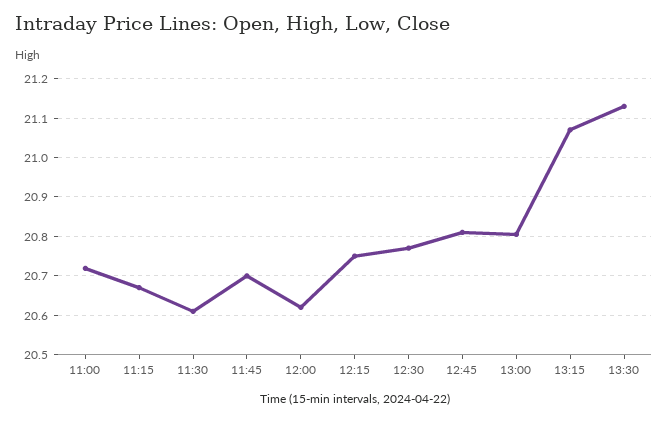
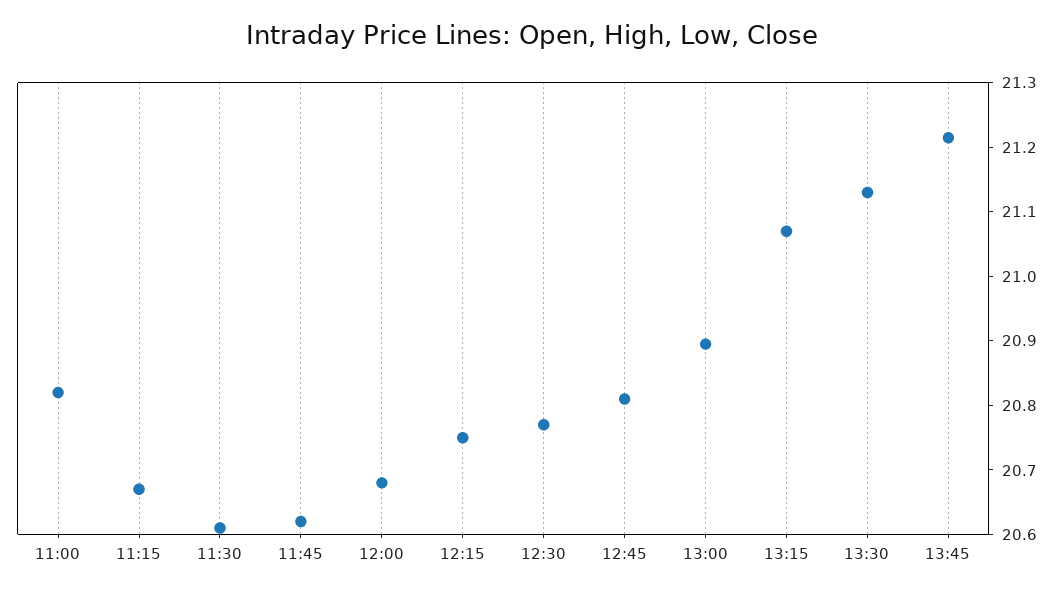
11:00: 20.72 -> 20.82
11:45: 20.7 -> 20.62
12:00: 20.62 -> 20.68
13:00: 20.8 -> 20.9
13:45: none -> 21.22

